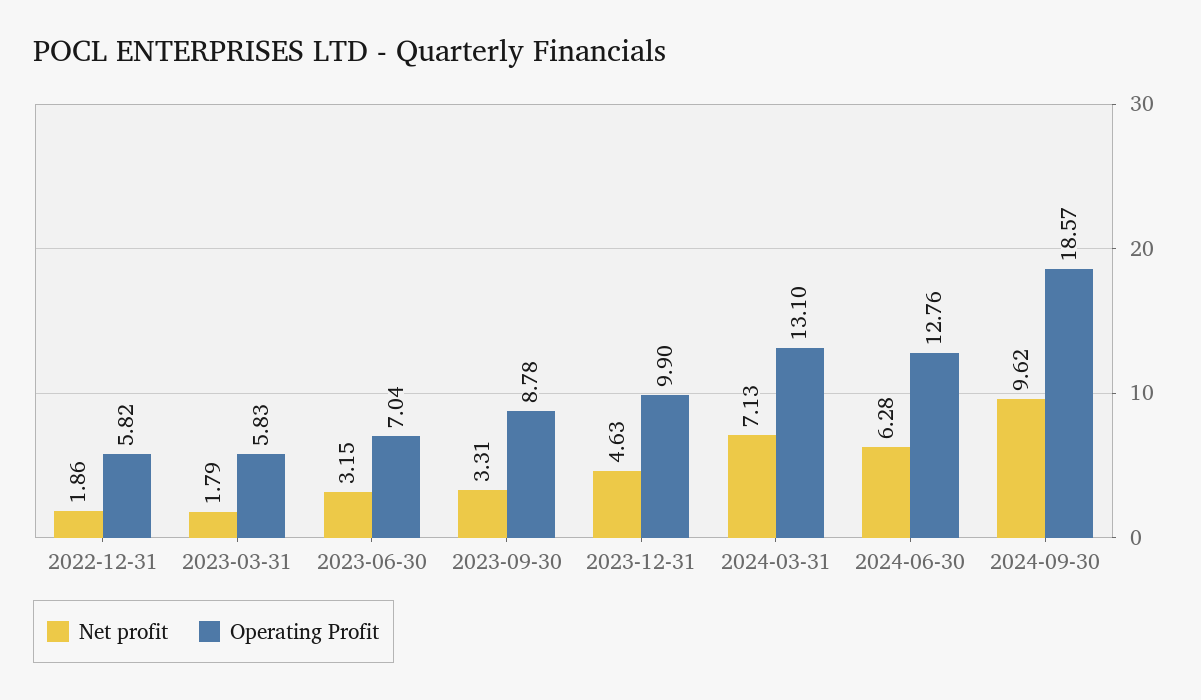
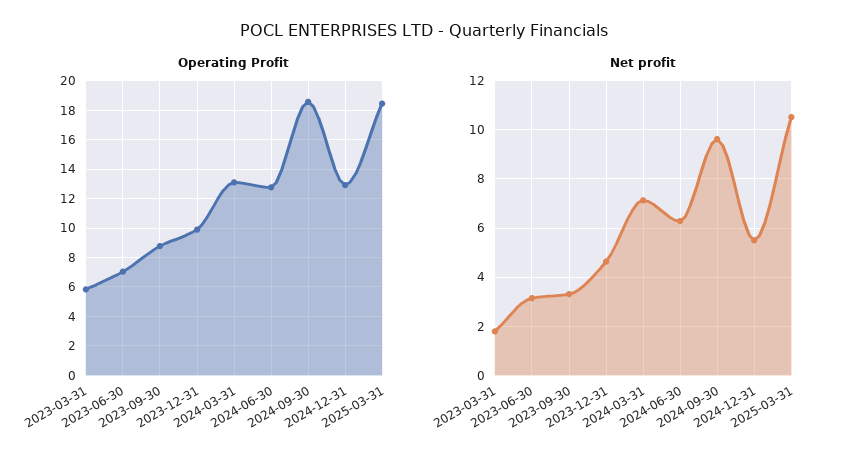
Net profit, 2022-12-31: 1.86 -> none
Operating Profit, 2022-12-31: 5.82 -> none
Operating Profit, 2024-12-31: none -> 13
Operating Profit, 2025-03-31: none -> 18.5
Net profit, 2024-12-31: none -> 5.5
Net profit, 2025-03-31: none -> 10.5

